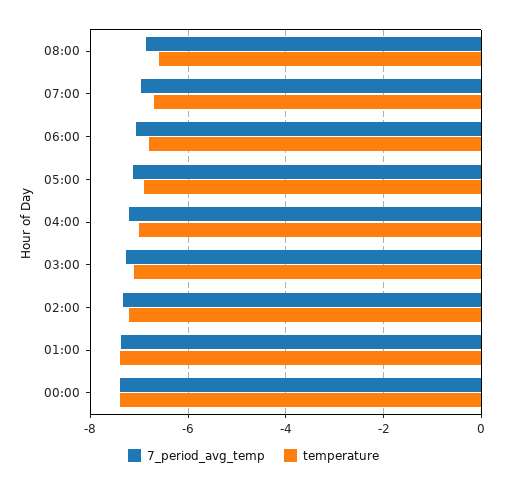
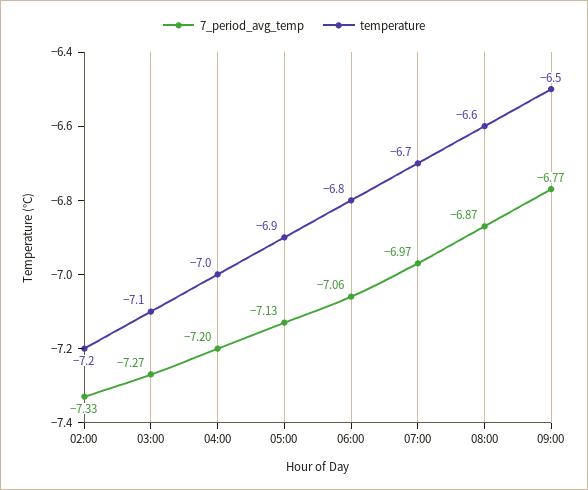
7_period_avg_temp, 01:00: -7.4 -> none
temperature, 01:00: -7.4 -> none
7_period_avg_temp, 00:00: -7.4 -> none
temperature, 00:00: -7.4 -> none
7_period_avg_temp, 09:00: none -> -6.77
temperature, 09:00: none -> -6.5

